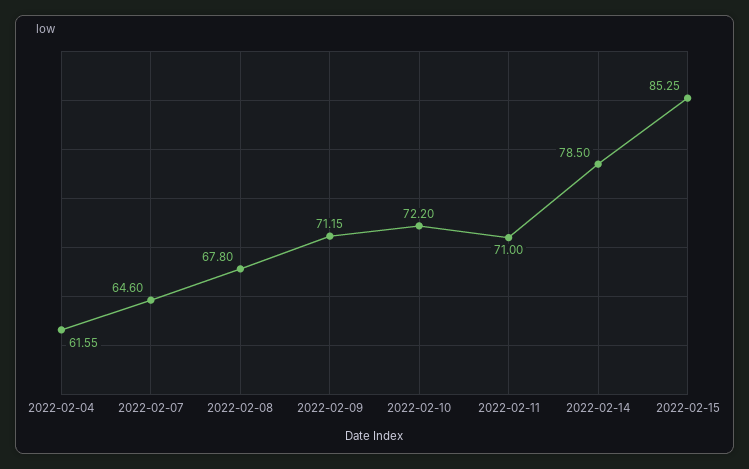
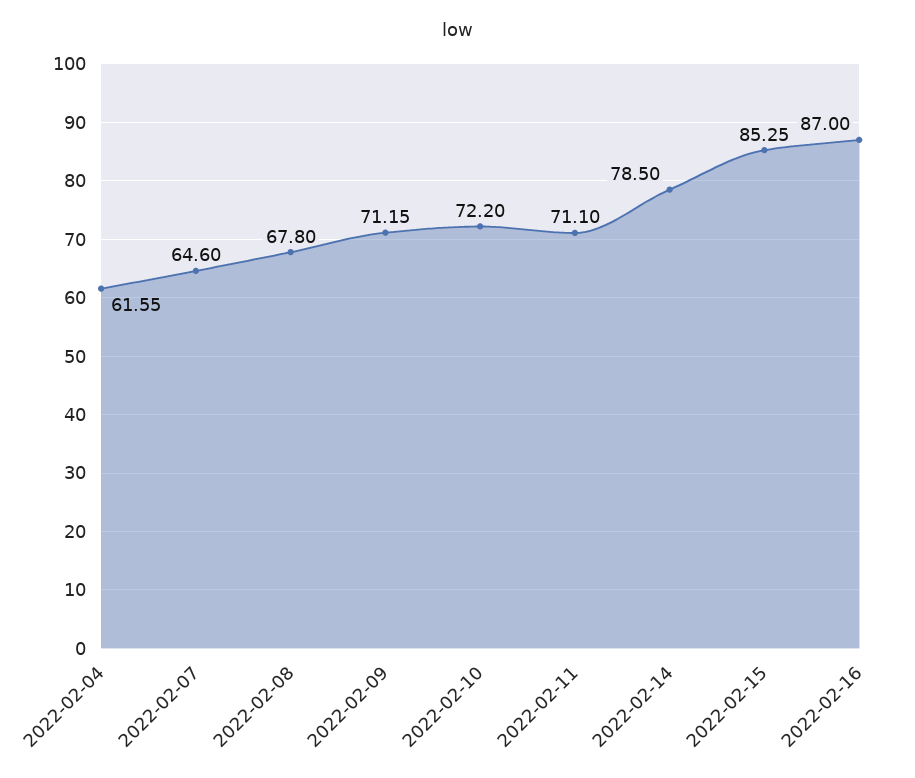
2022-02-11: 71 -> 71.1
2022-02-16: none -> 87

